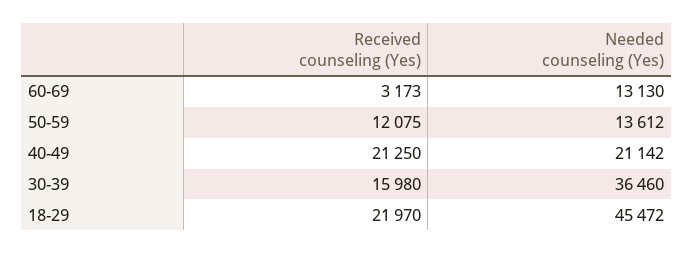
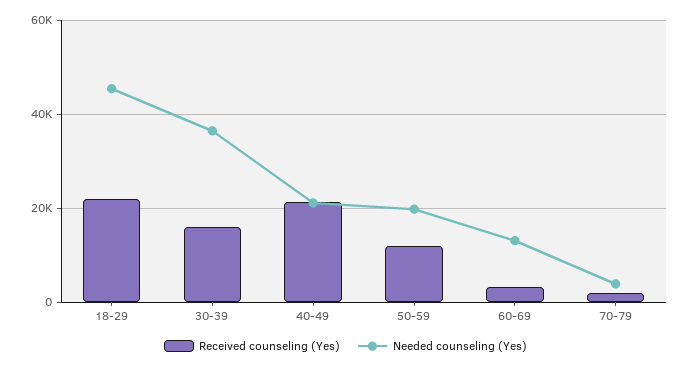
Needed counseling (Yes), 50-59: 13612 -> 20000
Received counseling (Yes), 70-79: none -> 2000
Needed counseling (Yes), 70-79: none -> 4000

